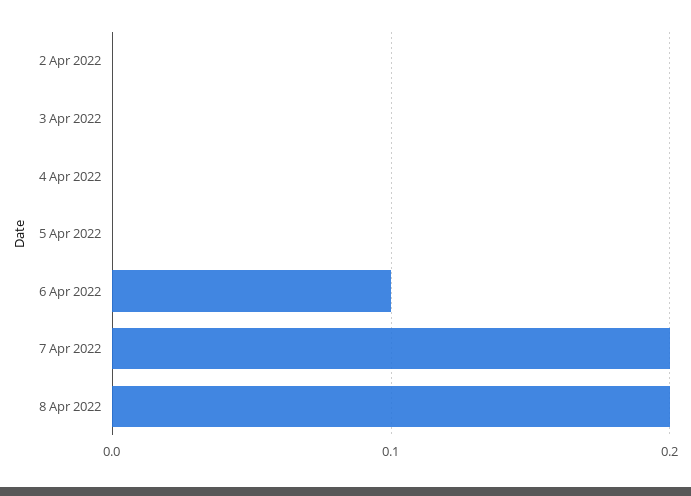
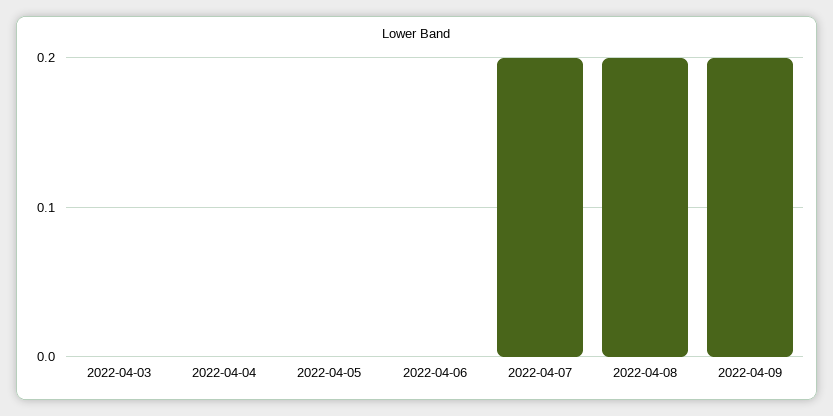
2 Apr 2022: 0 -> none
6 Apr 2022: 0.1 -> 0
2022-04-09: none -> 0.2

